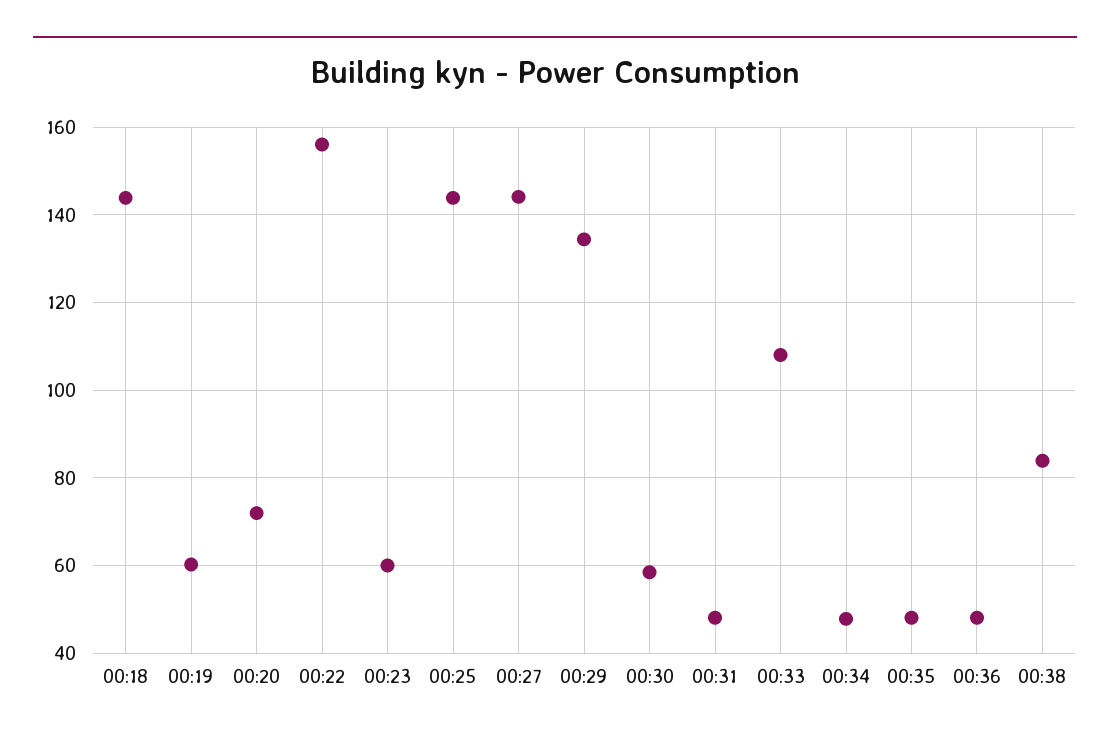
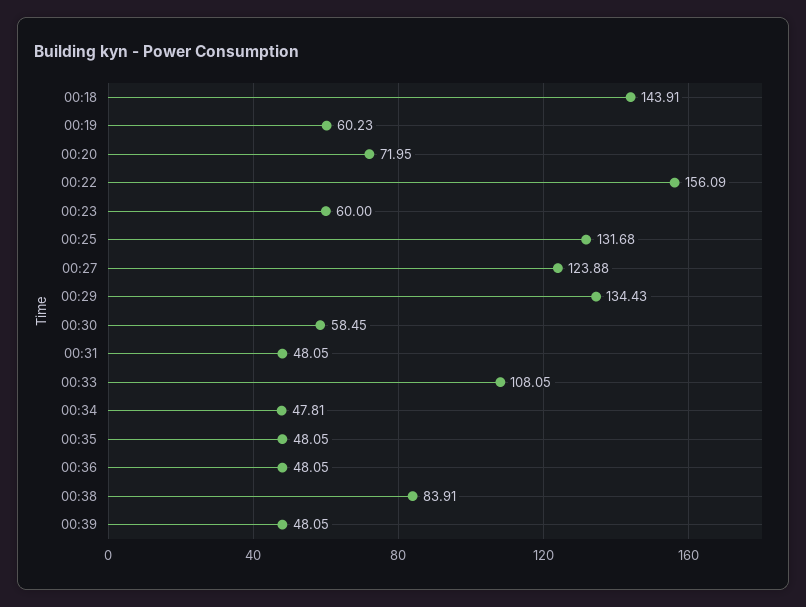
00:25: 144 -> 131.68
00:27: 144 -> 123.88
00:39: none -> 48.05

